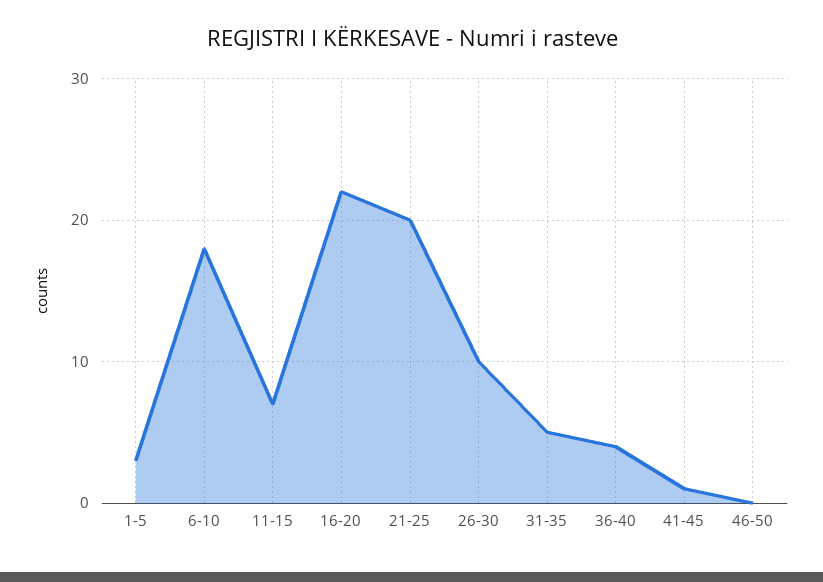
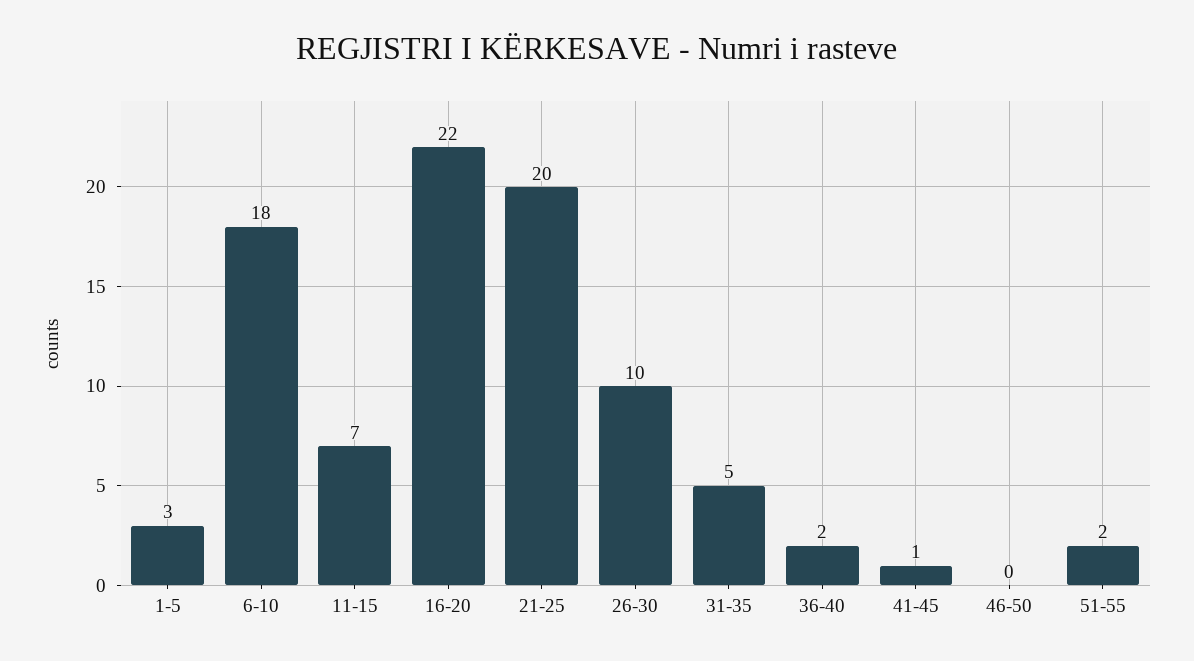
36-40: 4 -> 2
51-55: none -> 2

